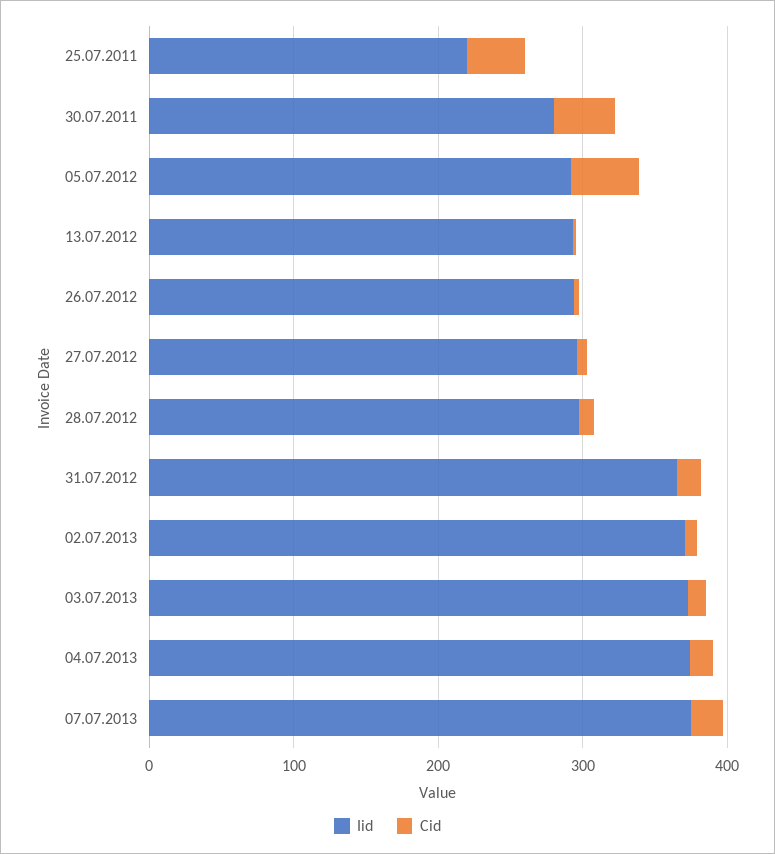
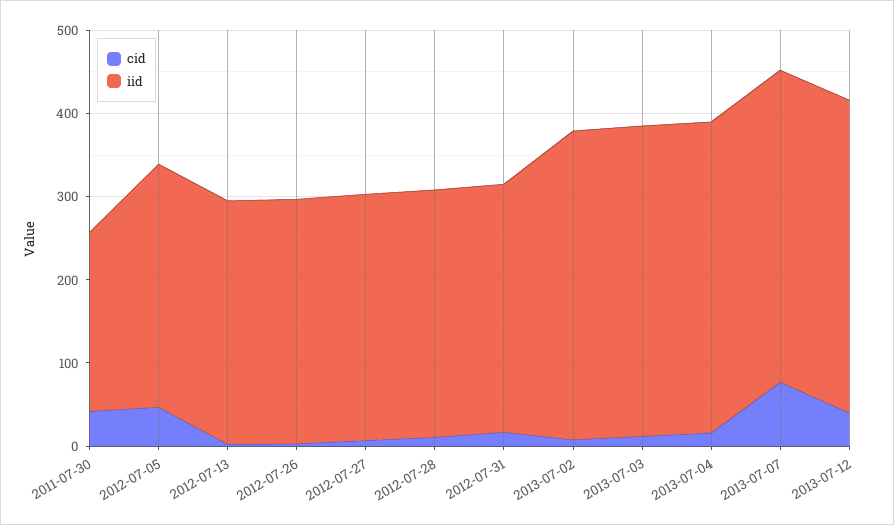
Iid, 25.07.2011: 220 -> none
Cid, 25.07.2011: 40 -> none
Iid, 30.07.2011: 280 -> 220
Iid, 31.07.2012: 360 -> 300
Cid, 07.07.2013: 20 -> 80
Cid, 2013-07-12: none -> 40
Iid, 2013-07-12: none -> 380

